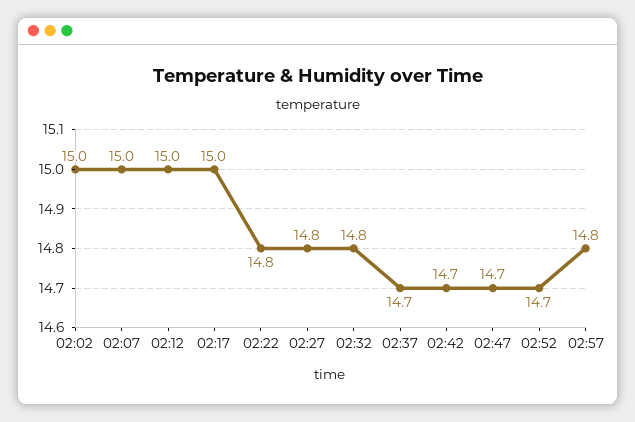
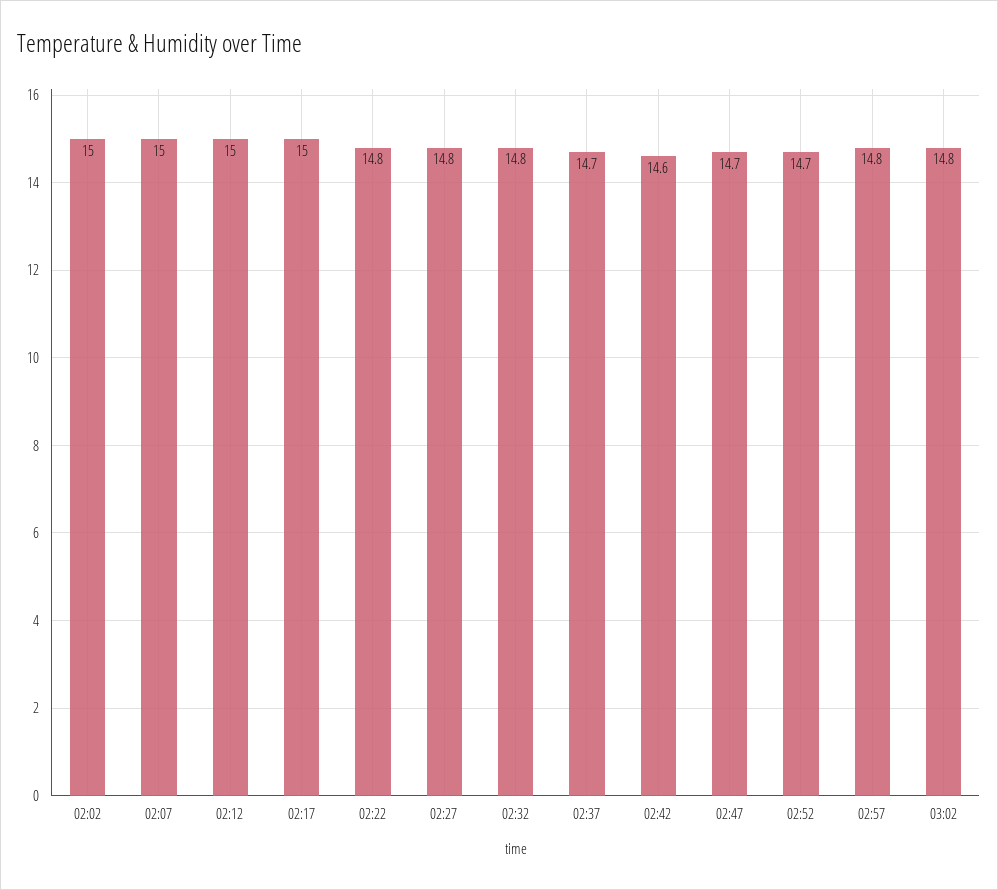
02:42: 14.7 -> 14.6
03:02: none -> 14.8

